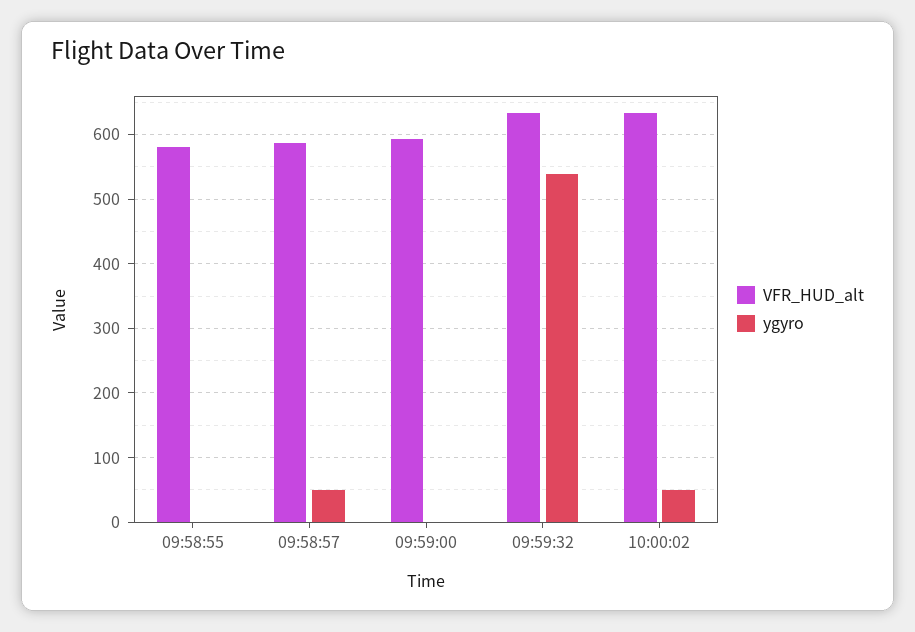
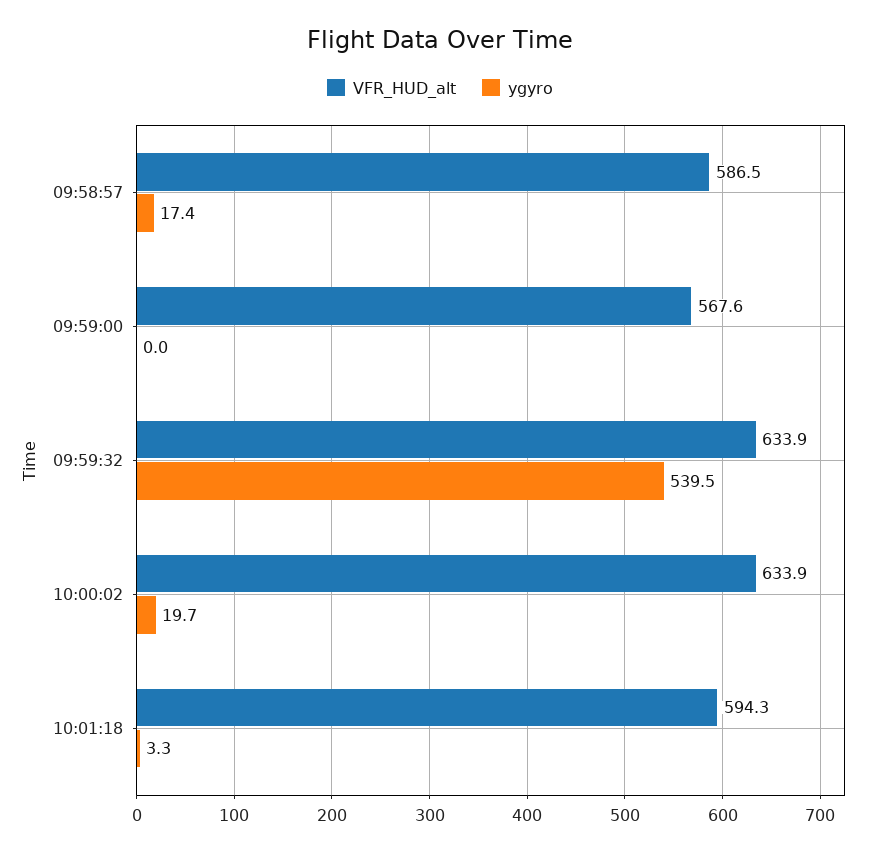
VFR_HUD_alt, 09:58:55: 580 -> none
ygyro, 09:58:55: 0 -> none
ygyro, 09:58:57: 50 -> 17.4
VFR_HUD_alt, 09:59:00: 590 -> 567.6
ygyro, 10:00:02: 50 -> 19.7
VFR_HUD_alt, 10:01:18: none -> 594.3
ygyro, 10:01:18: none -> 3.3

